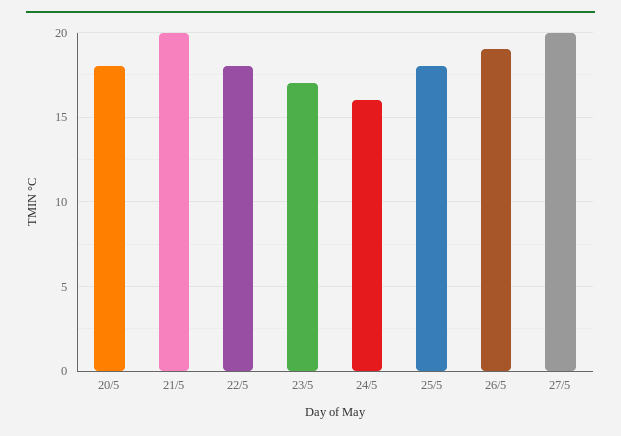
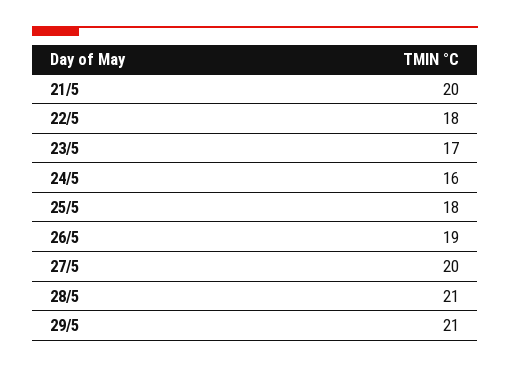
20/5: 18 -> none
28/5: none -> 21
29/5: none -> 21

